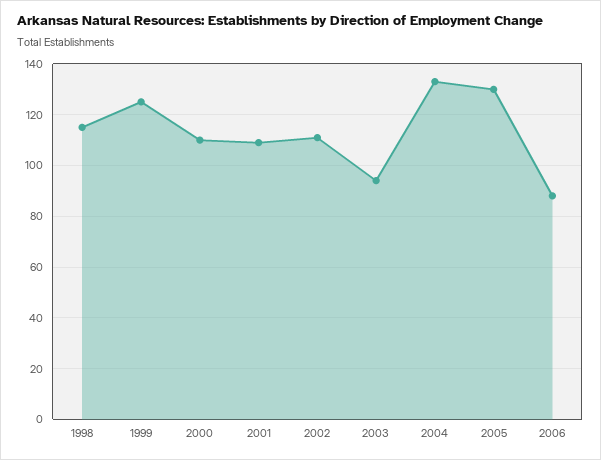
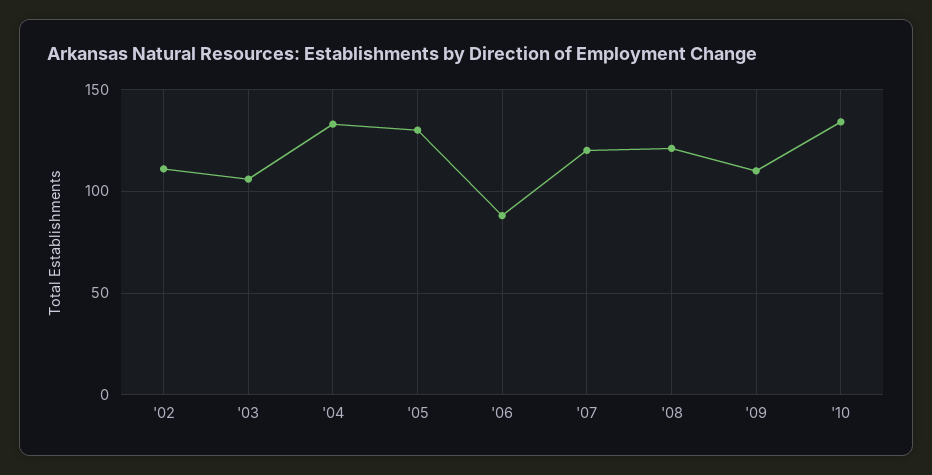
1998: 115 -> none
1999: 125 -> none
2000: 110 -> none
2001: 110 -> none
2003: 95 -> 105
'07: none -> 120
'08: none -> 120
'09: none -> 110
'10: none -> 135

